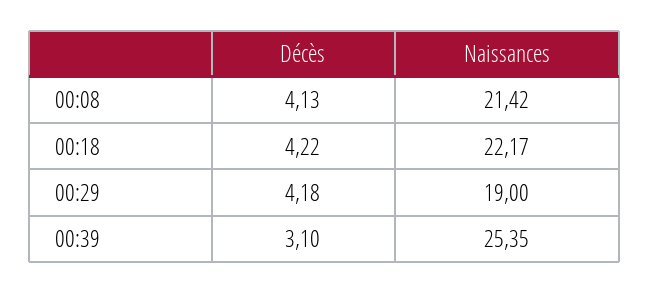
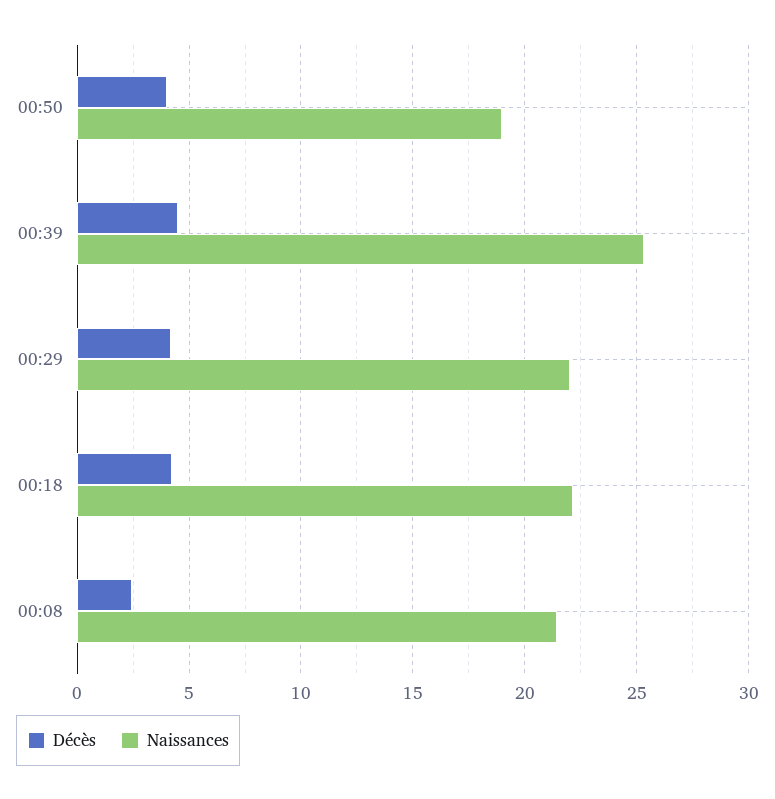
Décès, 00:08: 4.13 -> 2.5
Naissances, 00:29: 19 -> 22
Décès, 00:39: 3.1 -> 4.5
Décès, 00:50: none -> 4
Naissances, 00:50: none -> 19

